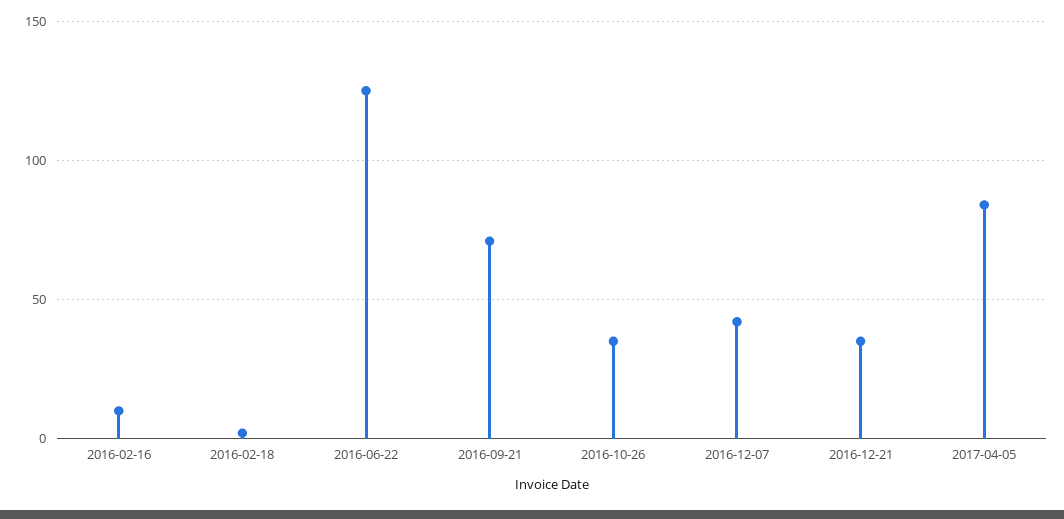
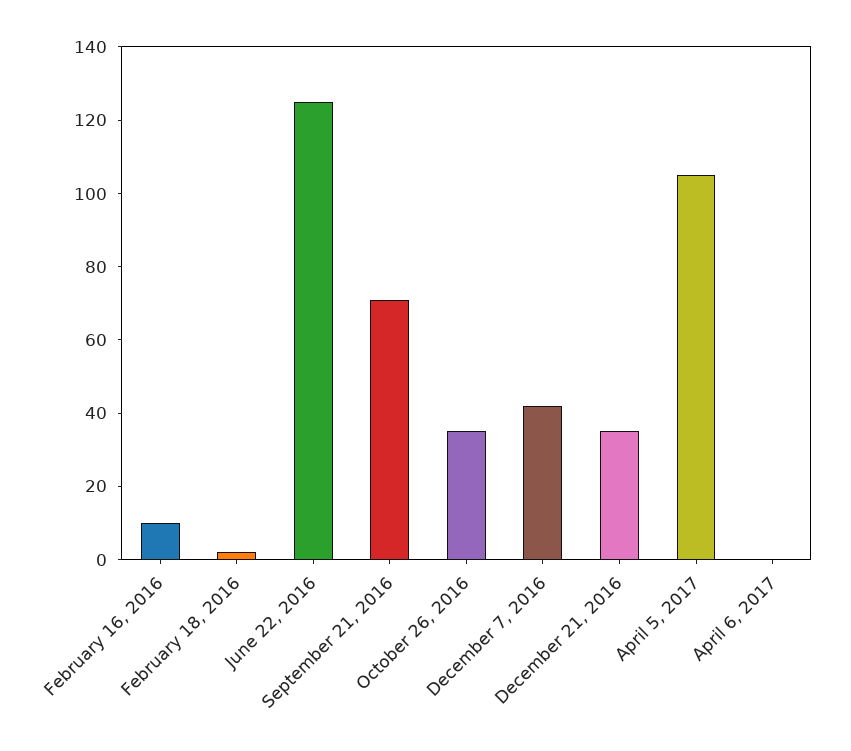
2017-04-05: 85 -> 105
April 6, 2017: none -> 0

